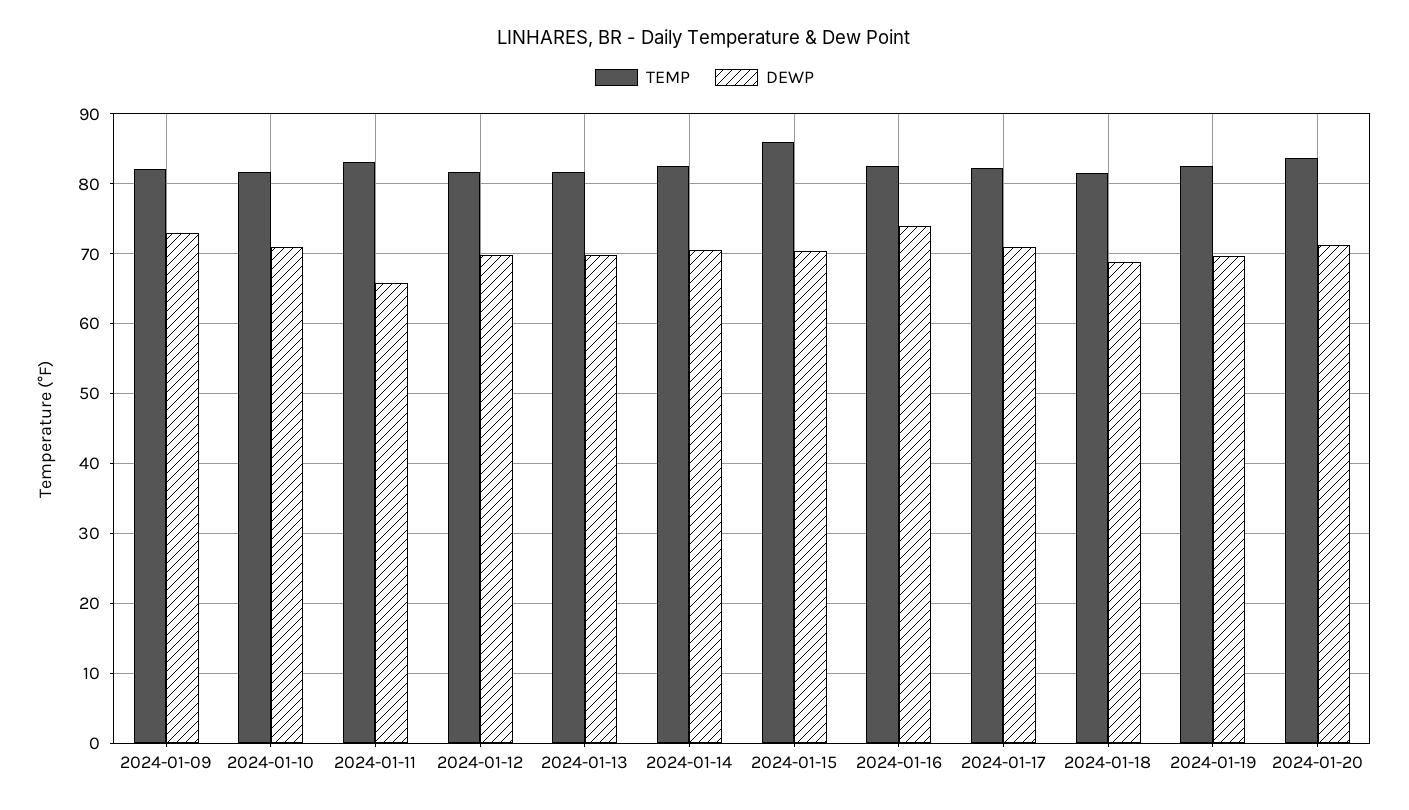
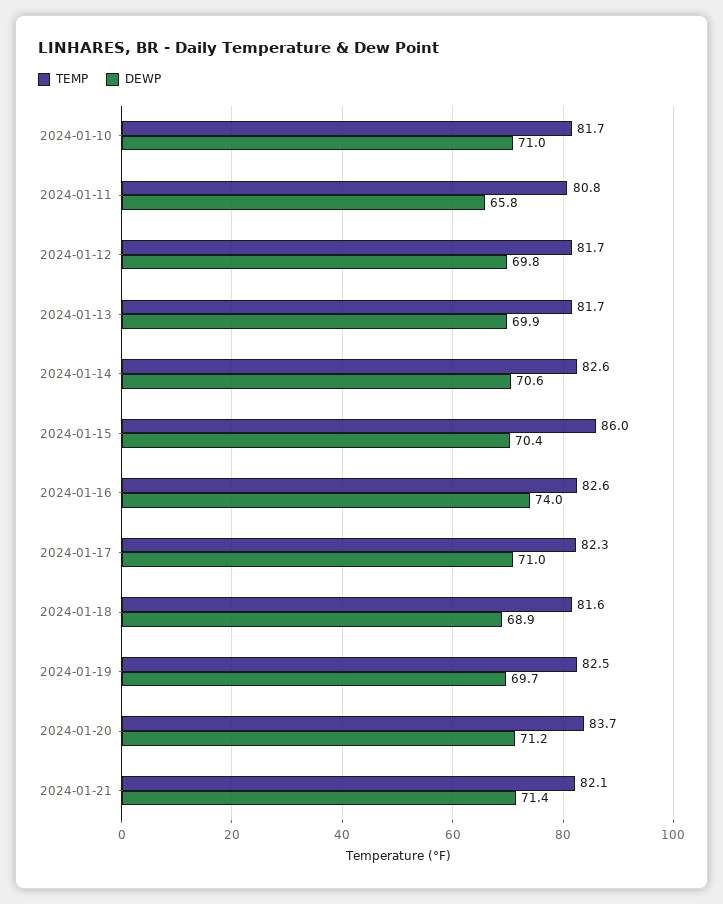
TEMP, 2024-01-09: 82 -> none
DEWP, 2024-01-09: 73 -> none
TEMP, 2024-01-11: 83 -> 80.8
TEMP, 2024-01-21: none -> 82.1
DEWP, 2024-01-21: none -> 71.4

